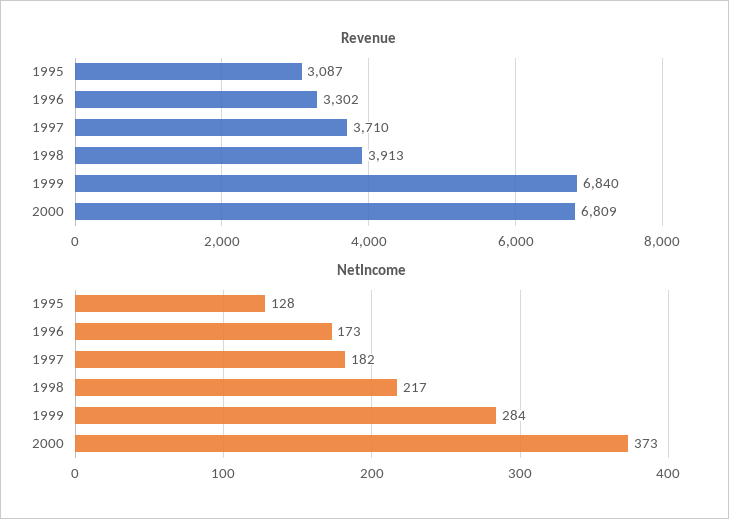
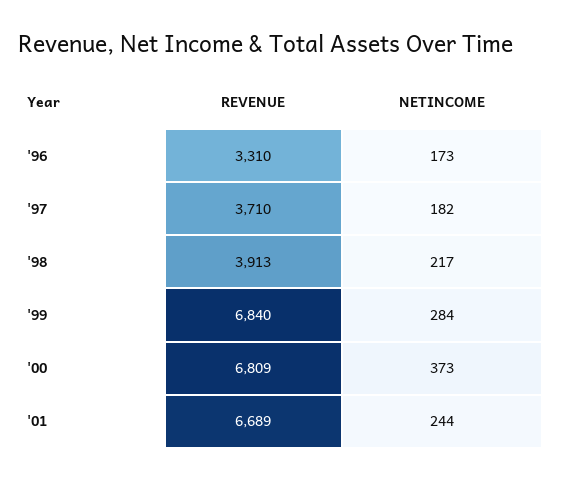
Revenue, 1995: 3087 -> none
Revenue, 1996: 3302 -> 3310
NetIncome, 1995: 128 -> none
Revenue, '01: none -> 6689
NetIncome, '01: none -> 244

